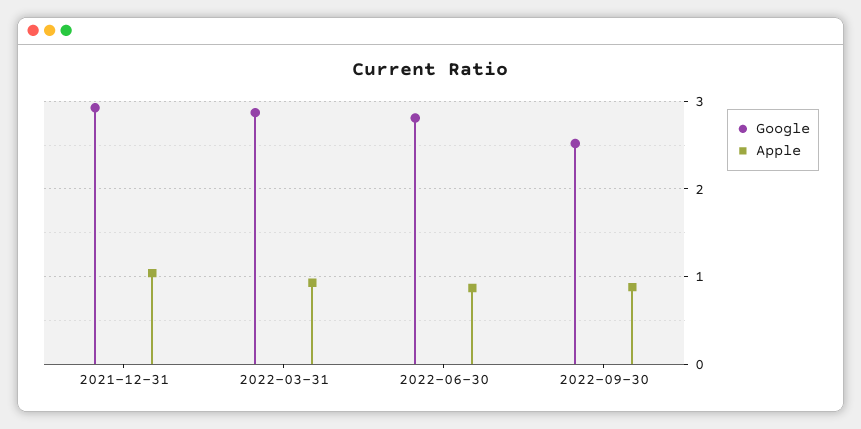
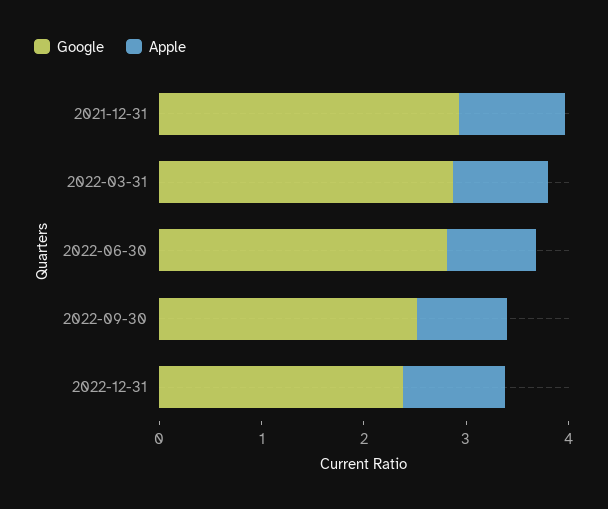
Google, 2022-12-31: none -> 2.4
Apple, 2022-12-31: none -> 1

